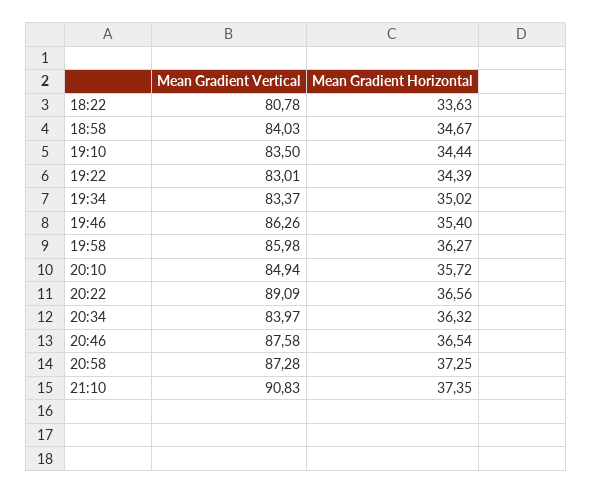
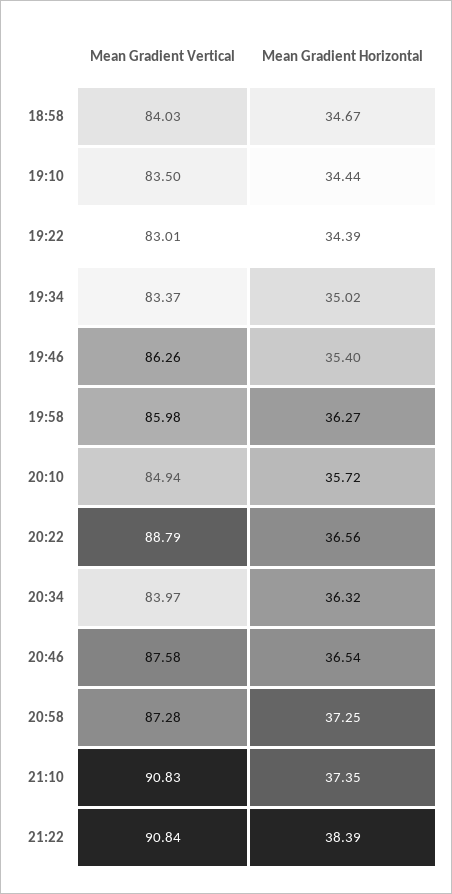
Mean Gradient Vertical, 18:22: 80.78 -> none
Mean Gradient Horizontal, 18:22: 33.63 -> none
Mean Gradient Vertical, 20:22: 89.09 -> 88.79
Mean Gradient Vertical, 21:22: none -> 90.84
Mean Gradient Horizontal, 21:22: none -> 38.39

